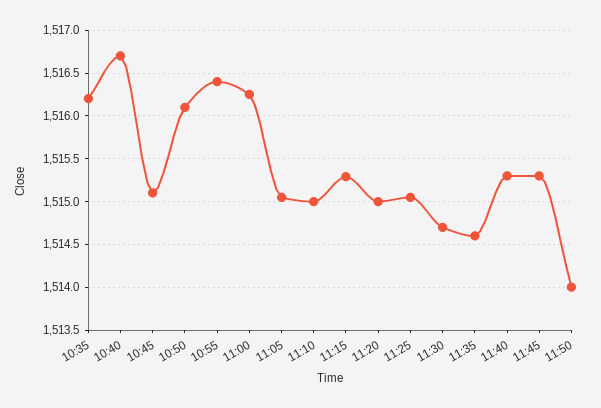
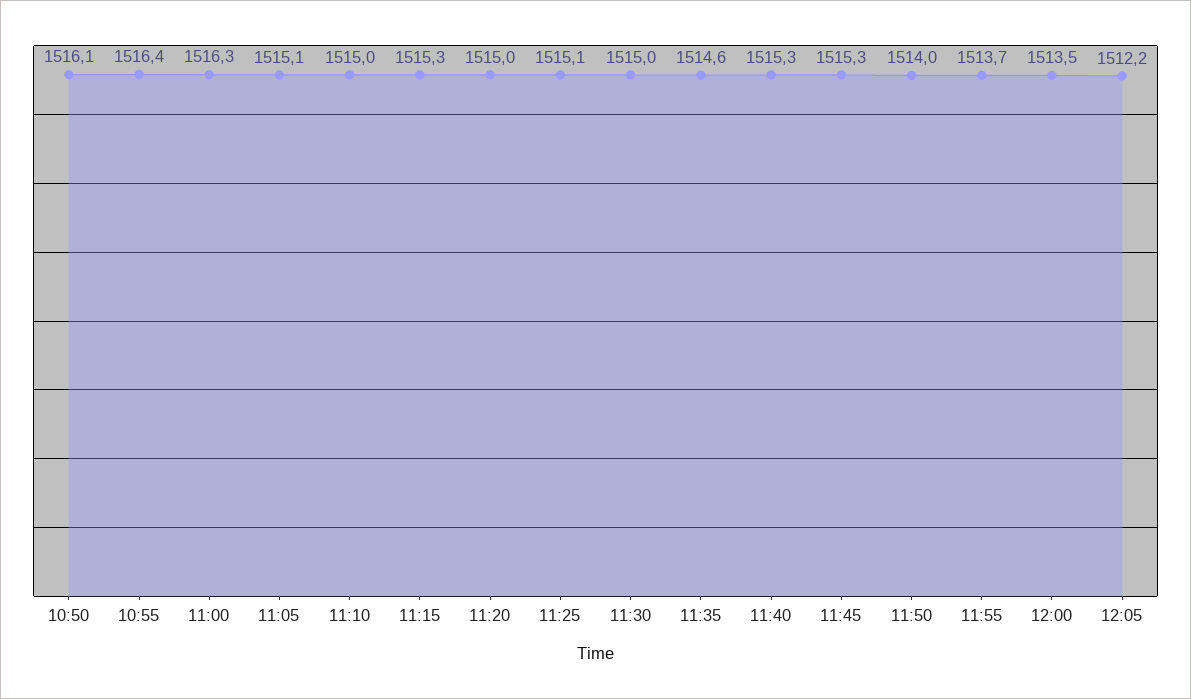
10:35: 1516.2 -> none
10:40: 1516.7 -> none
10:45: 1515.1 -> none
11:30: 1514.7 -> 1515
11:55: none -> 1513.7
12:00: none -> 1513.5
12:05: none -> 1512.2

